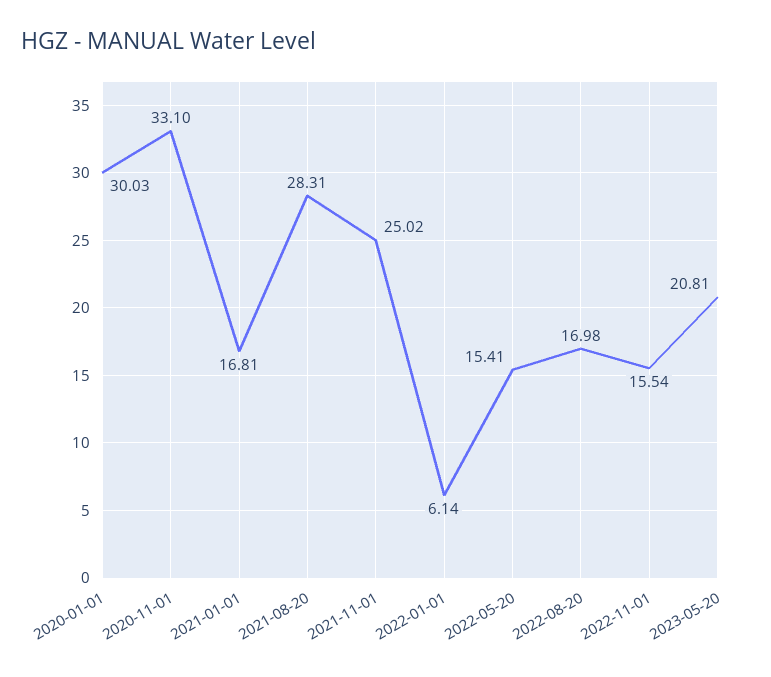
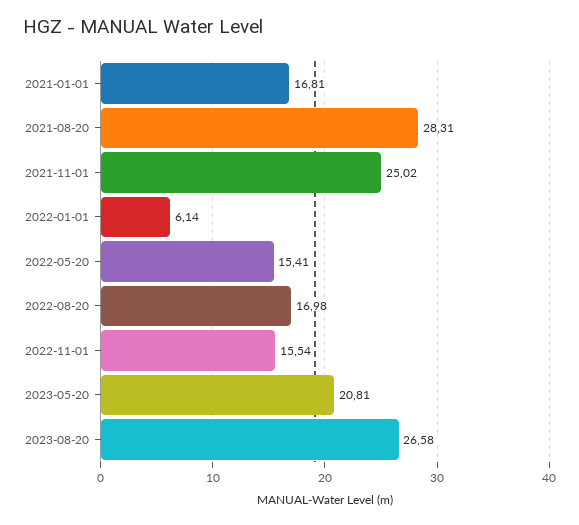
2020-01-01: 30.03 -> none
2020-11-01: 33.1 -> none
2023-08-20: none -> 26.58

